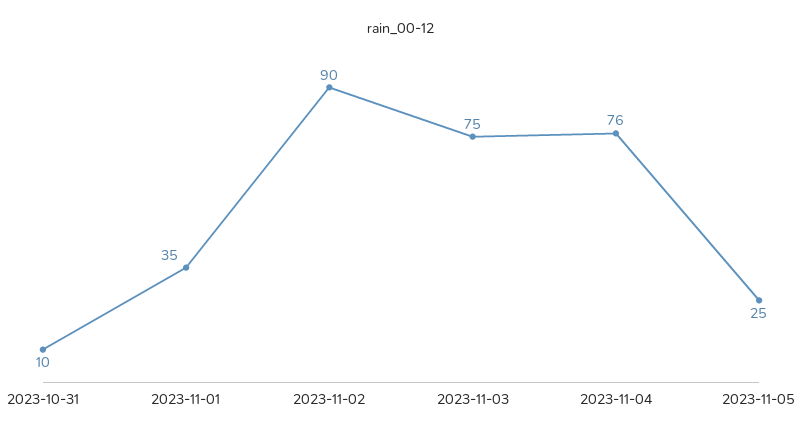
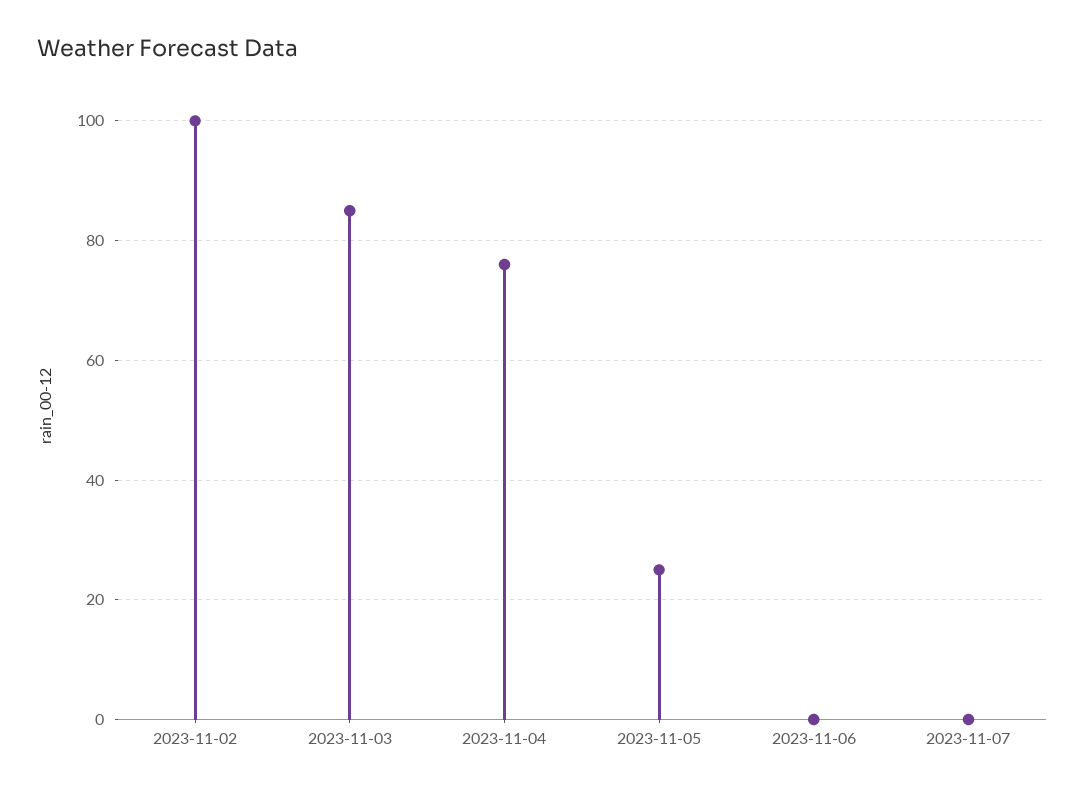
2023-10-31: 10 -> none
2023-11-01: 35 -> none
2023-11-02: 90 -> 100
2023-11-03: 75 -> 85
2023-11-06: none -> 0
2023-11-07: none -> 0

